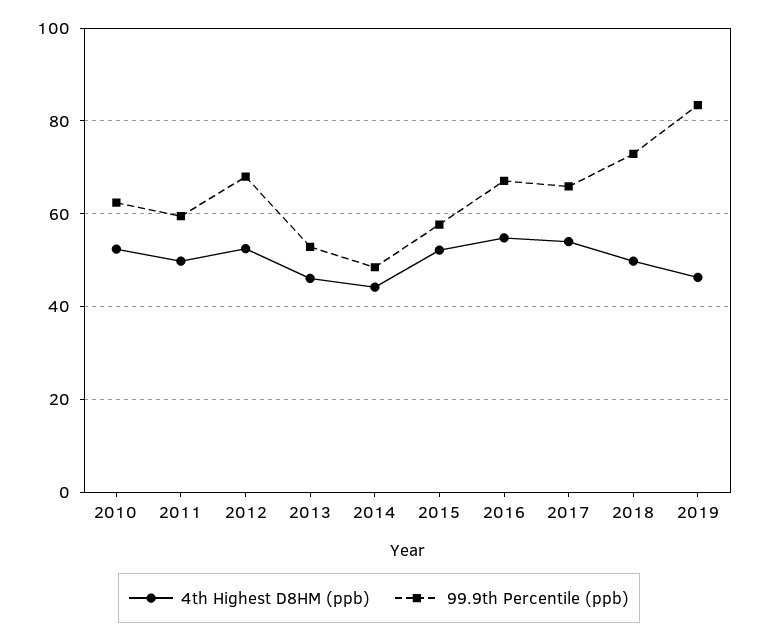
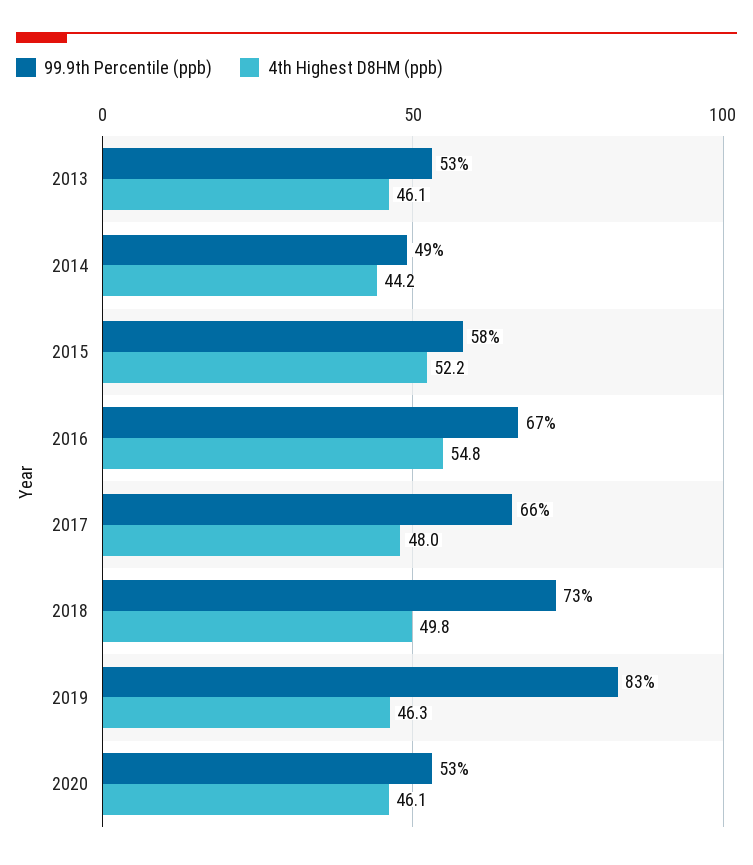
4th Highest D8HM (ppb), 2010: 52 -> none
99.9th Percentile (ppb), 2010: 62 -> none
4th Highest D8HM (ppb), 2011: 50 -> none
99.9th Percentile (ppb), 2011: 60 -> none
4th Highest D8HM (ppb), 2012: 52 -> none
99.9th Percentile (ppb), 2012: 68 -> none
4th Highest D8HM (ppb), 2017: 54 -> 48
99.9th Percentile (ppb), 2020: none -> 53
4th Highest D8HM (ppb), 2020: none -> 46.1

